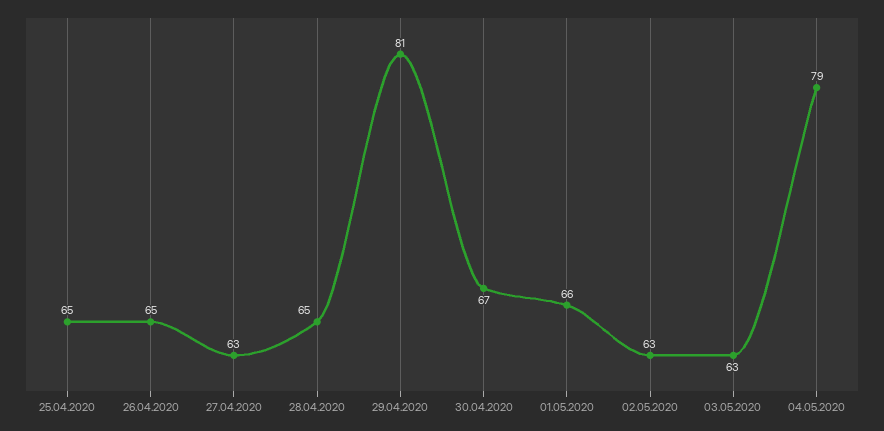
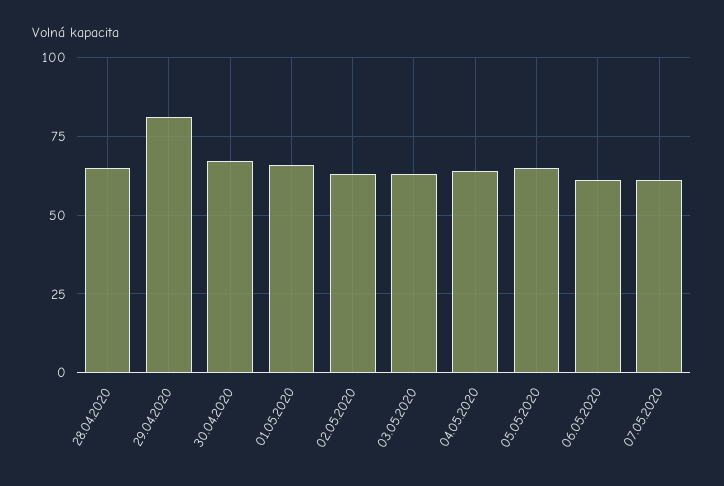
25.04.2020: 65 -> none
26.04.2020: 65 -> none
27.04.2020: 63 -> none
04.05.2020: 79 -> 65
05.05.2020: none -> 65
06.05.2020: none -> 60
07.05.2020: none -> 60

